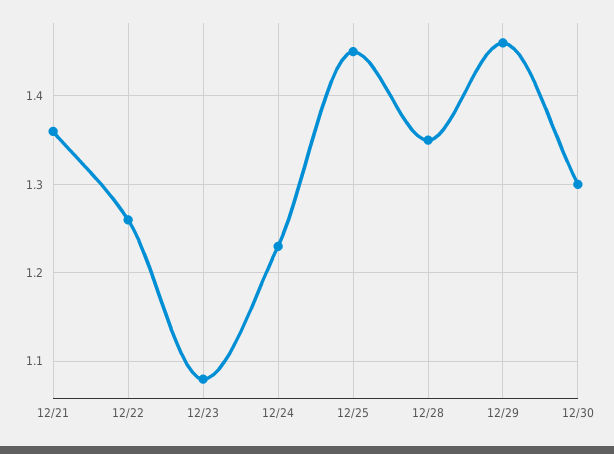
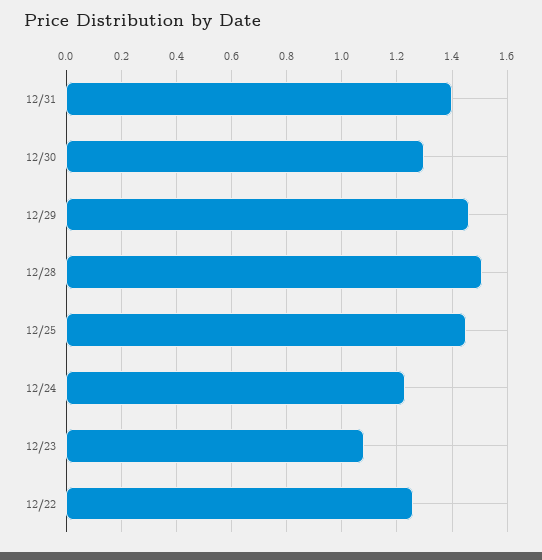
12/21: 1.36 -> none
12/28: 1.35 -> 1.5
12/31: none -> 1.4

